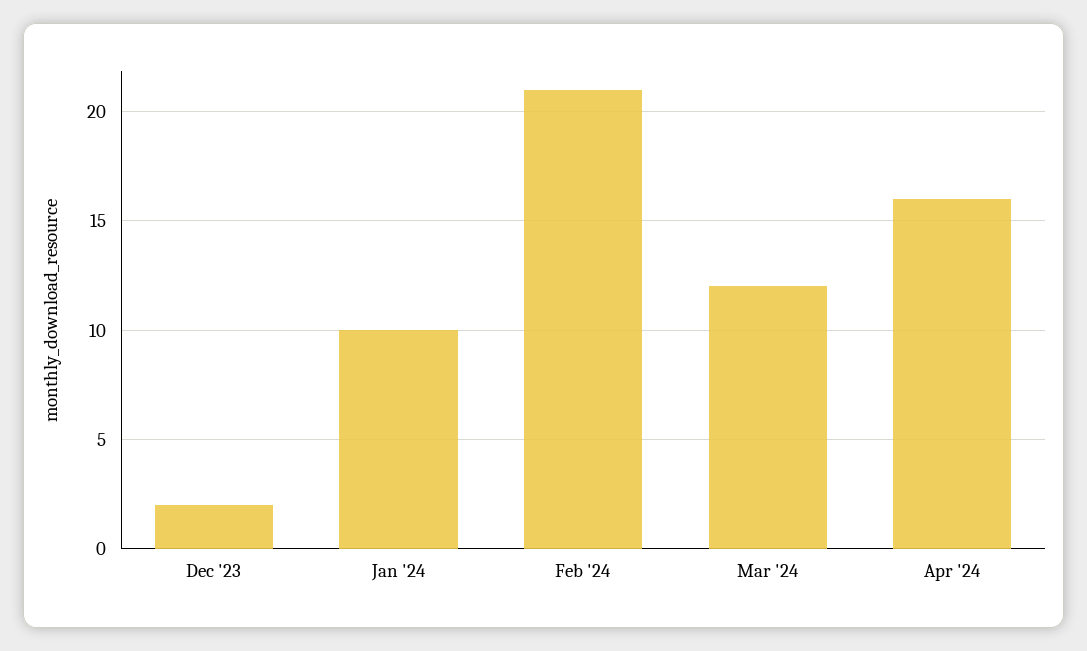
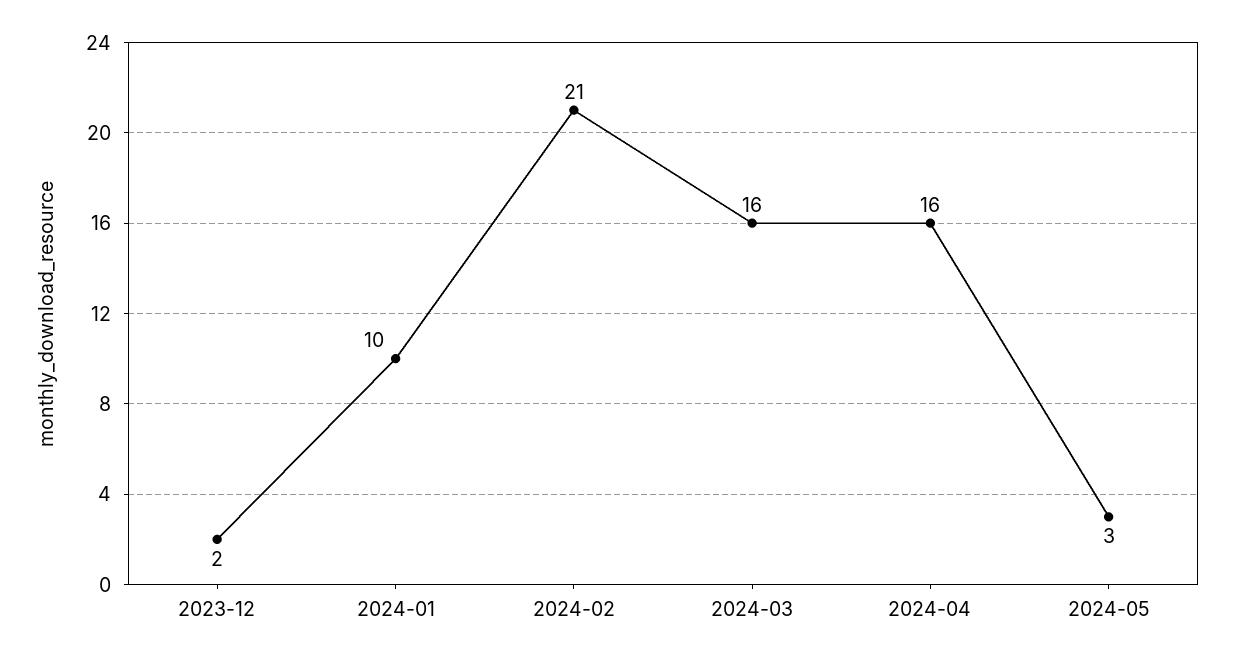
Mar '24: 12 -> 16
2024-05: none -> 3

